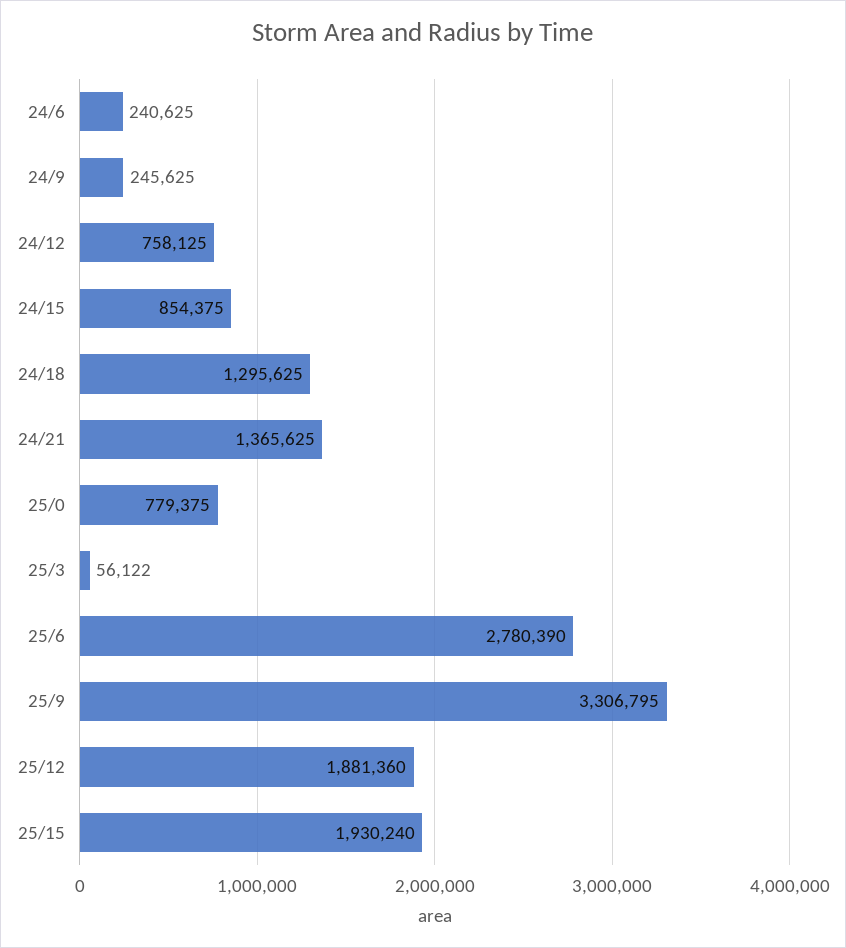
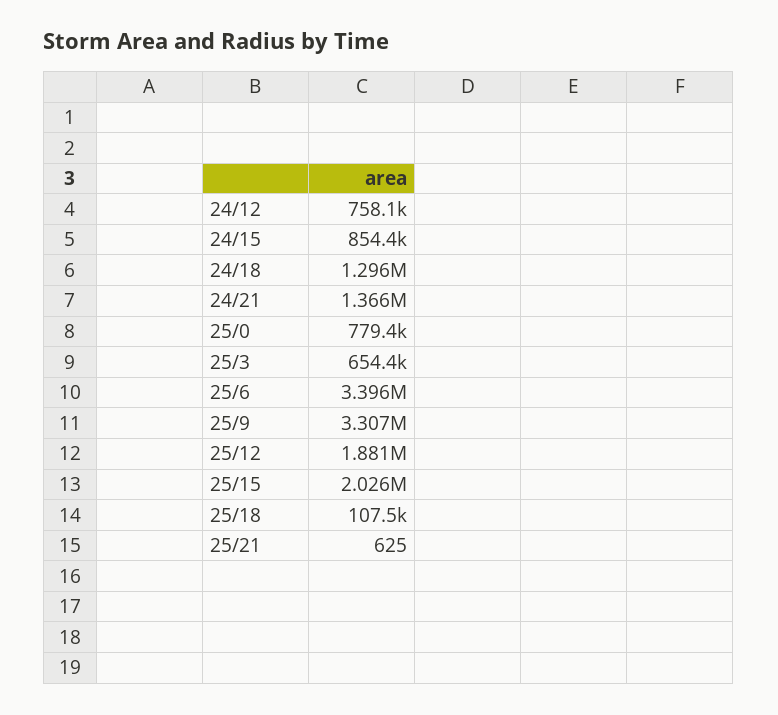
24/6: 240625 -> none
24/9: 245625 -> none
25/3: 56122 -> 654400
25/6: 2780390 -> 3396000
25/15: 1930240 -> 2026000
25/18: none -> 107500
25/21: none -> 625

